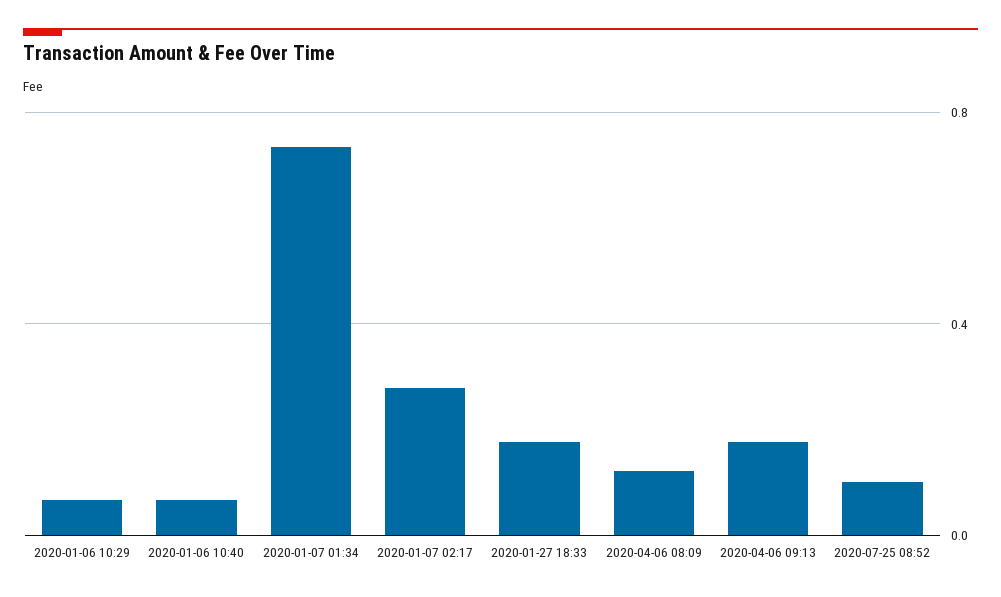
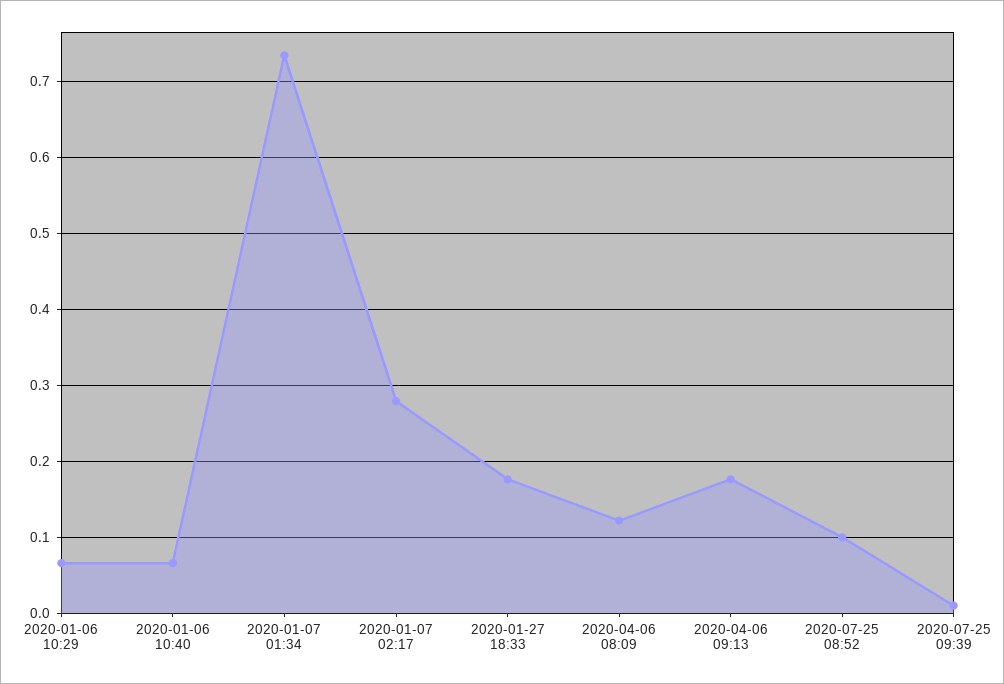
2020-07-25 09:39: none -> 0.01

